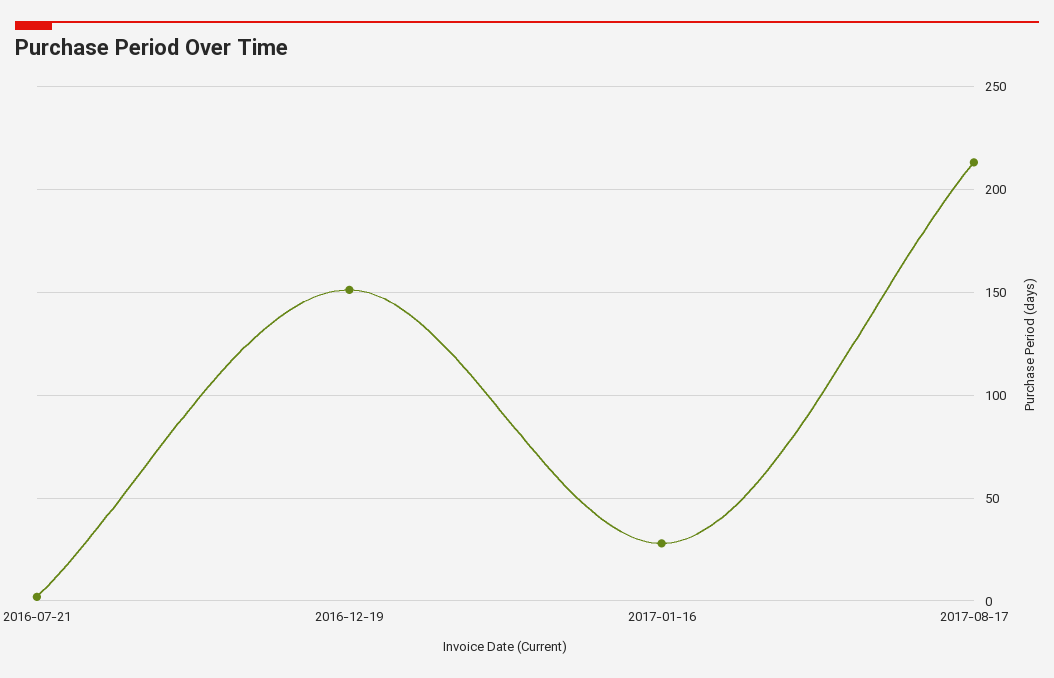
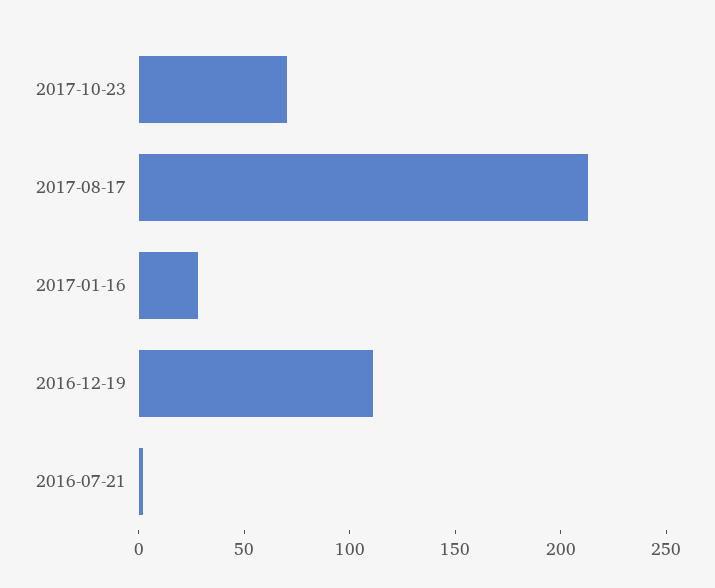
2016-12-19: 150 -> 110
2017-10-23: none -> 70

